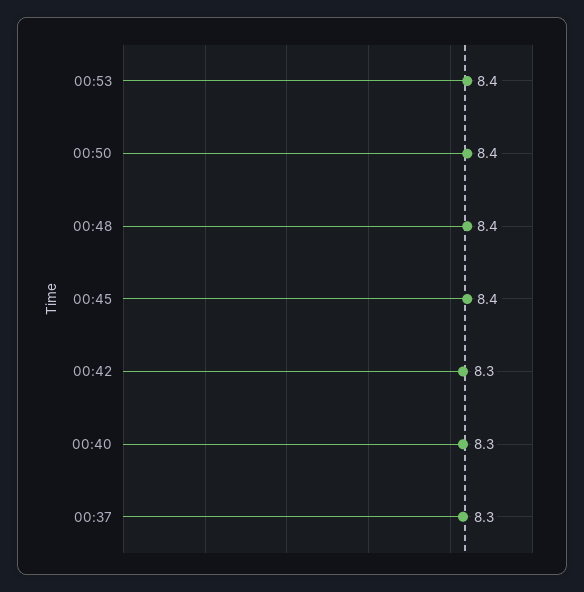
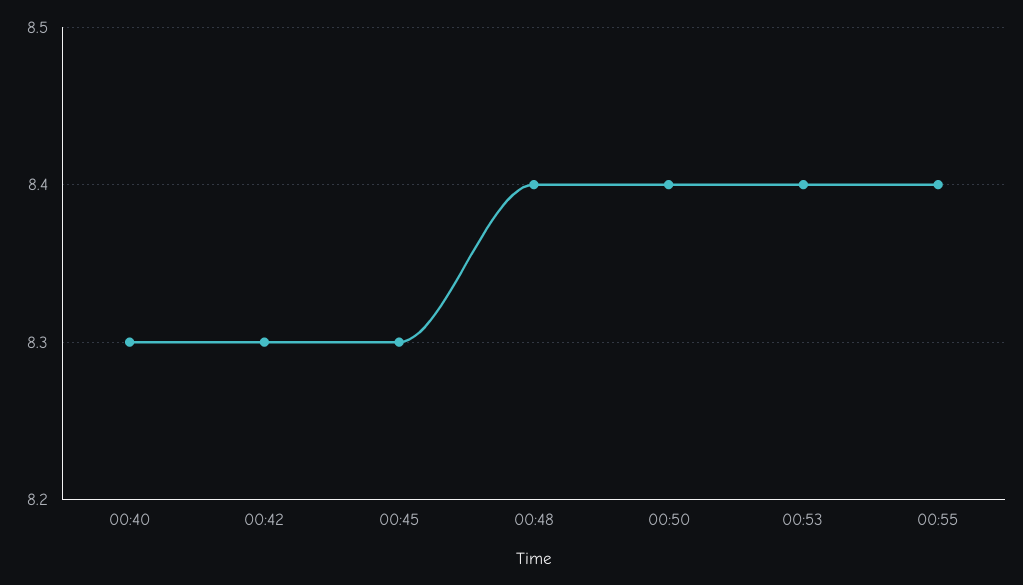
00:45: 8.4 -> 8.3
00:37: 8.3 -> none
00:55: none -> 8.4

